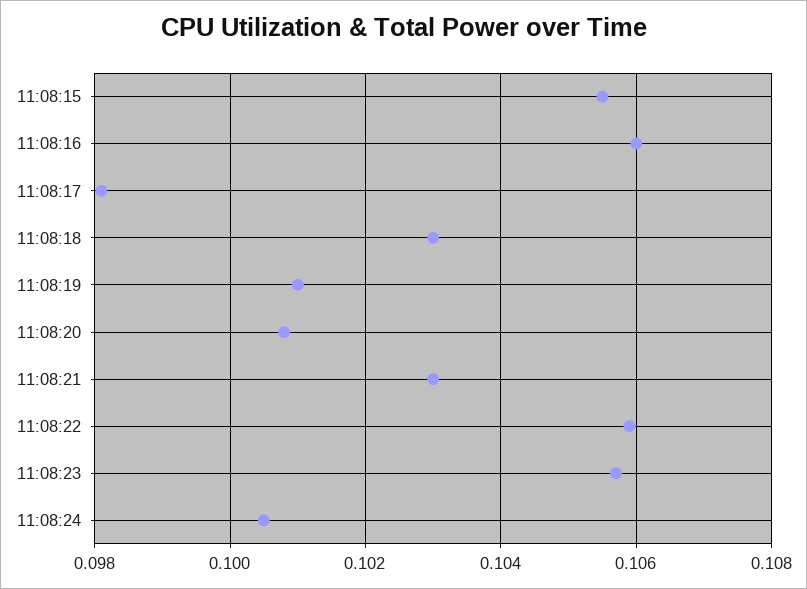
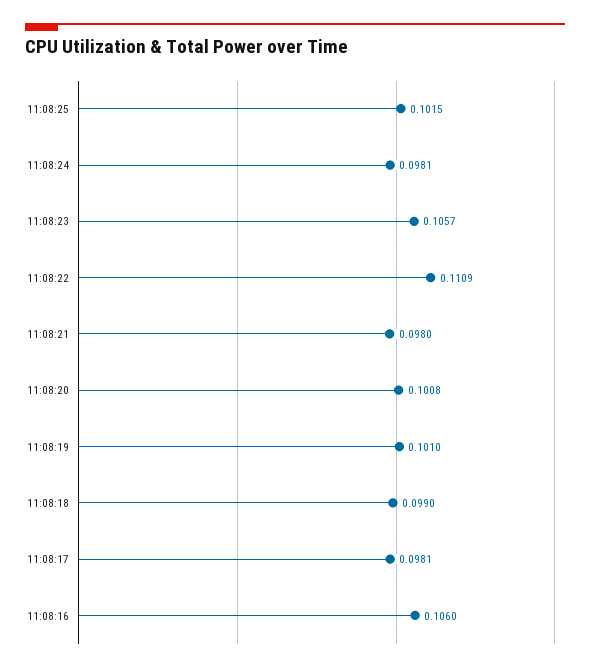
11:08:15: 0.1055 -> none
11:08:18: 0.103 -> 0.099
11:08:21: 0.103 -> 0.098
11:08:22: 0.106 -> 0.1109
11:08:24: 0.1005 -> 0.0981
11:08:25: none -> 0.1015

